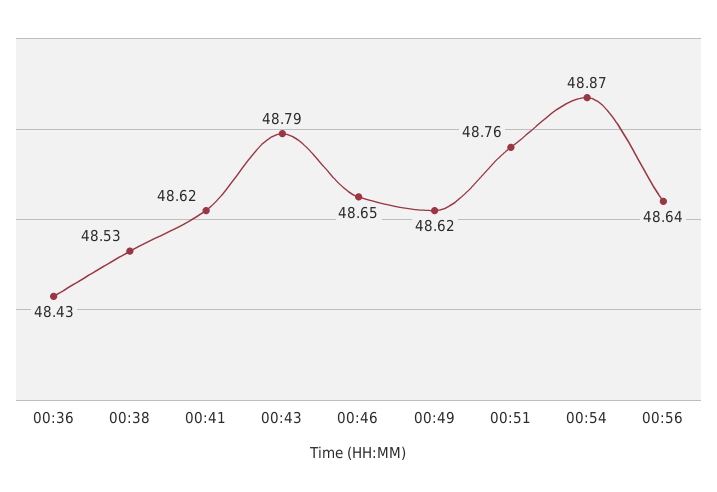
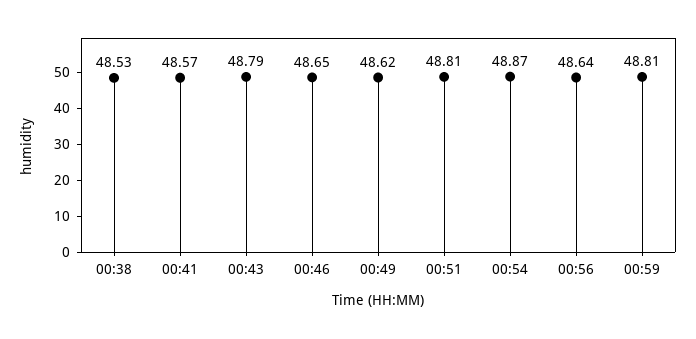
00:36: 48.43 -> none
00:41: 48.62 -> 48.57
00:51: 48.76 -> 48.81
00:59: none -> 48.81

